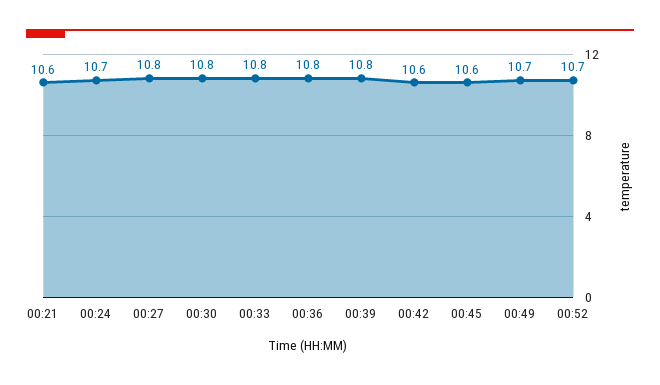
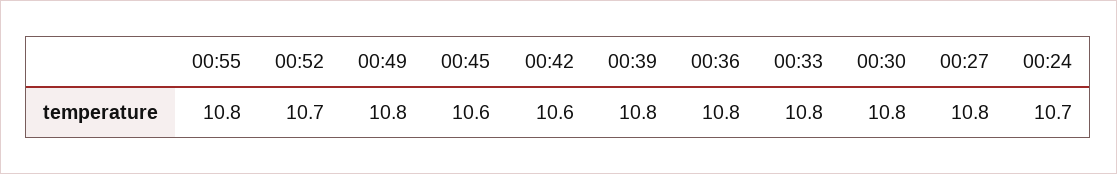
00:21: 10.6 -> none
00:49: 10.7 -> 10.8
00:55: none -> 10.8

